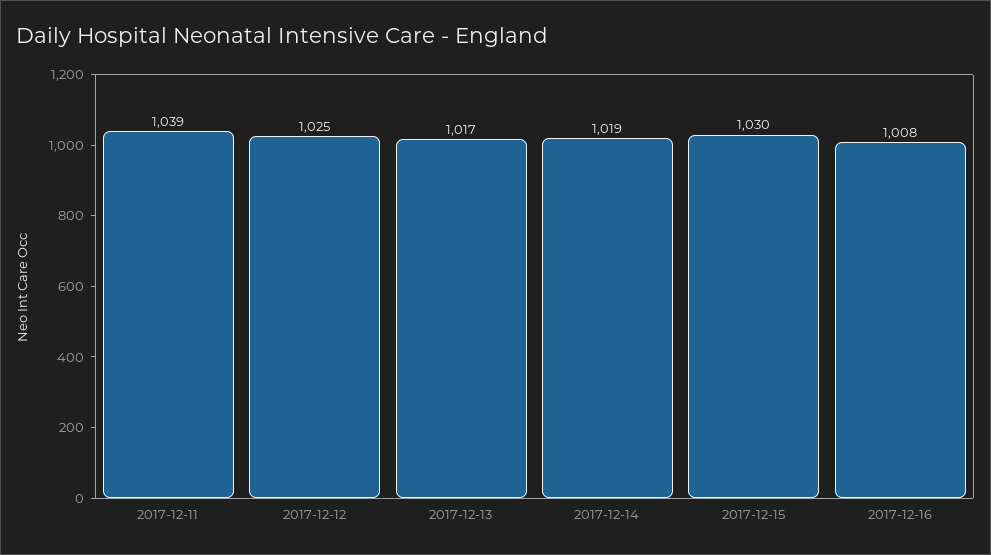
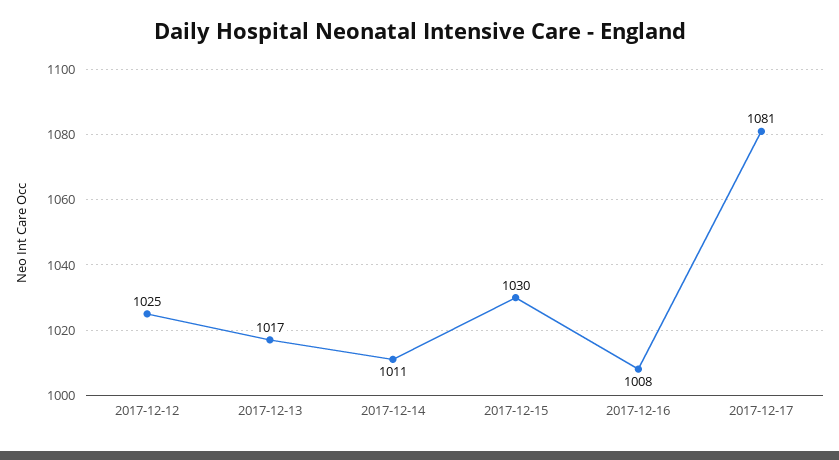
2017-12-11: 1039 -> none
2017-12-14: 1019 -> 1011
2017-12-17: none -> 1081

